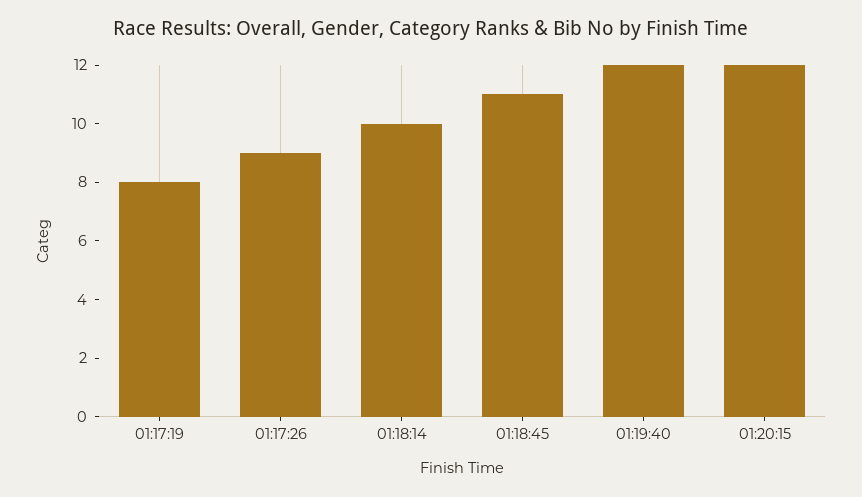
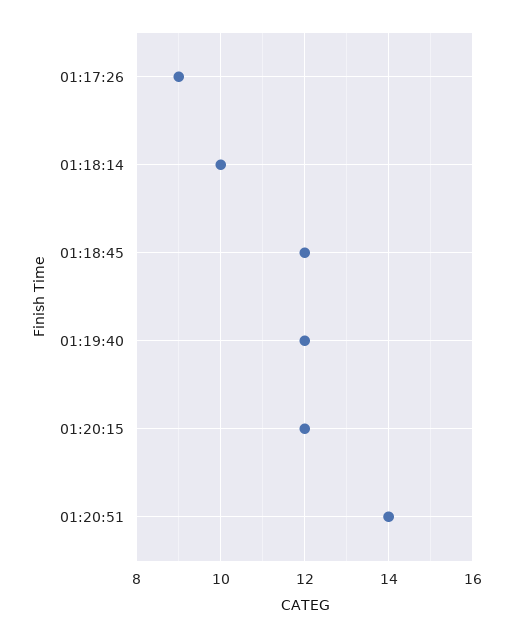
01:17:19: 8 -> none
01:18:45: 11 -> 12
01:20:51: none -> 14

